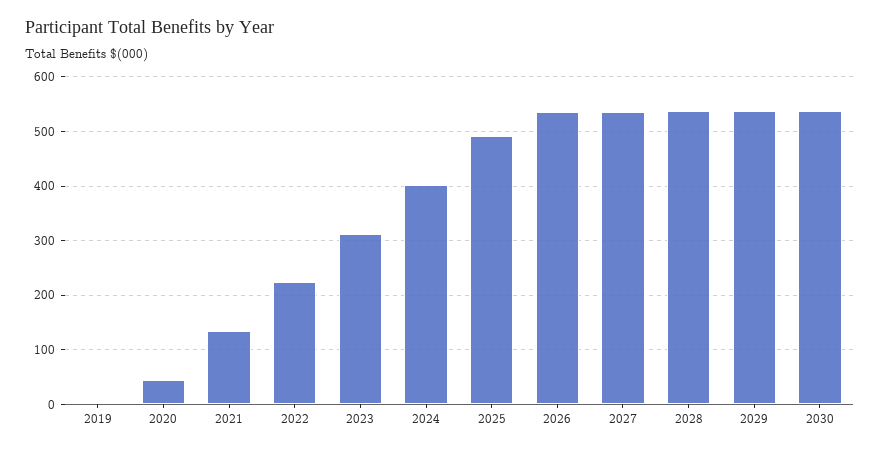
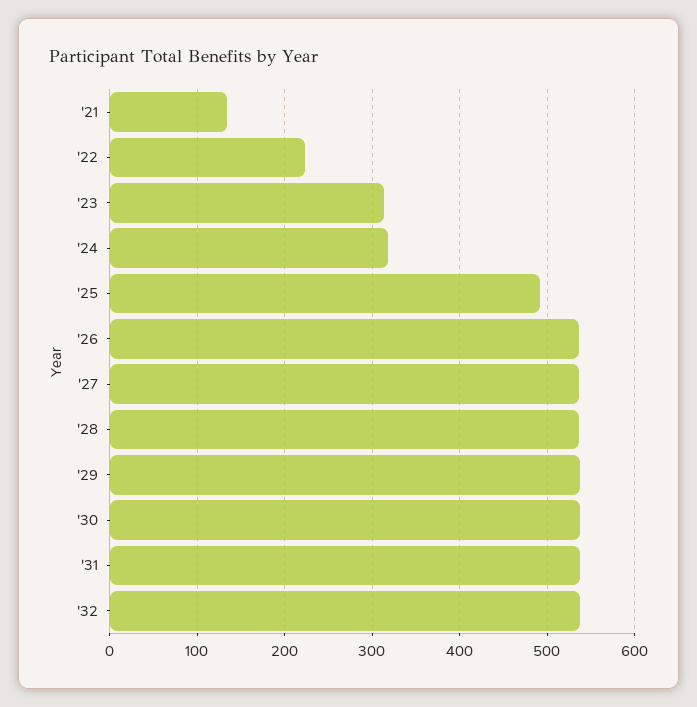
2019: 0 -> none
2020: 40 -> none
2024: 400 -> 320
'31: none -> 540
'32: none -> 540

